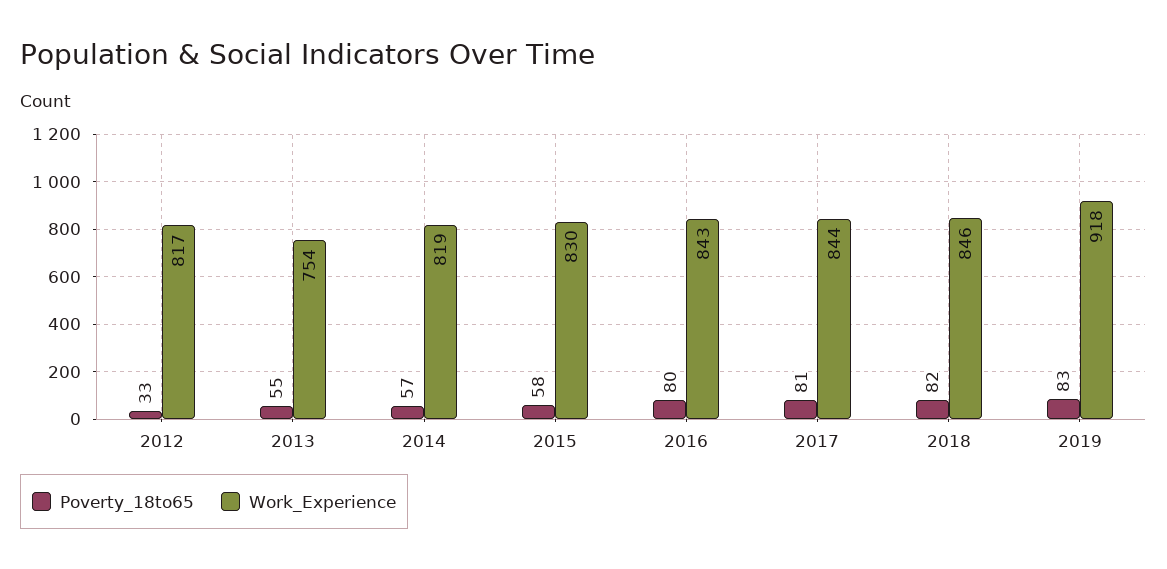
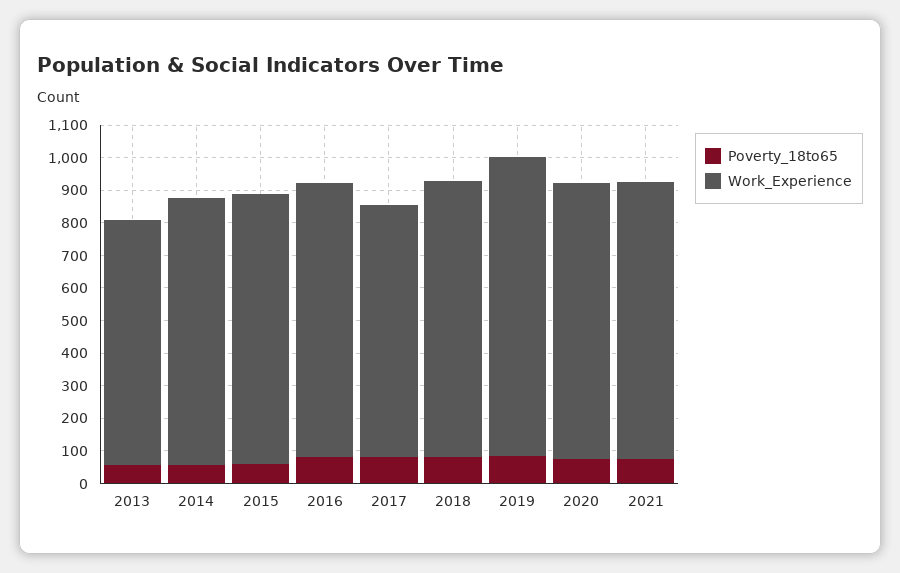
Poverty_18to65, 2012: 33 -> none
Work_Experience, 2012: 817 -> none
Work_Experience, 2017: 844 -> 775
Poverty_18to65, 2020: none -> 75
Work_Experience, 2020: none -> 850
Poverty_18to65, 2021: none -> 75
Work_Experience, 2021: none -> 850

